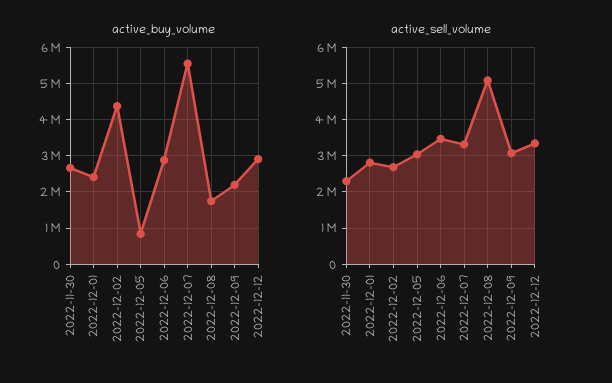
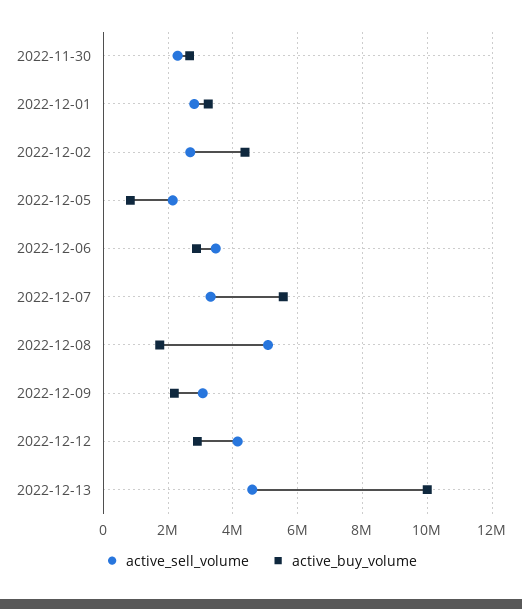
active_buy_volume, 2022-12-01: 2400000 -> 3200000
active_sell_volume, 2022-12-05: 3000000 -> 2200000
active_sell_volume, 2022-12-12: 3400000 -> 4200000
active_sell_volume, 2022-12-13: none -> 4600000
active_buy_volume, 2022-12-13: none -> 10000000

